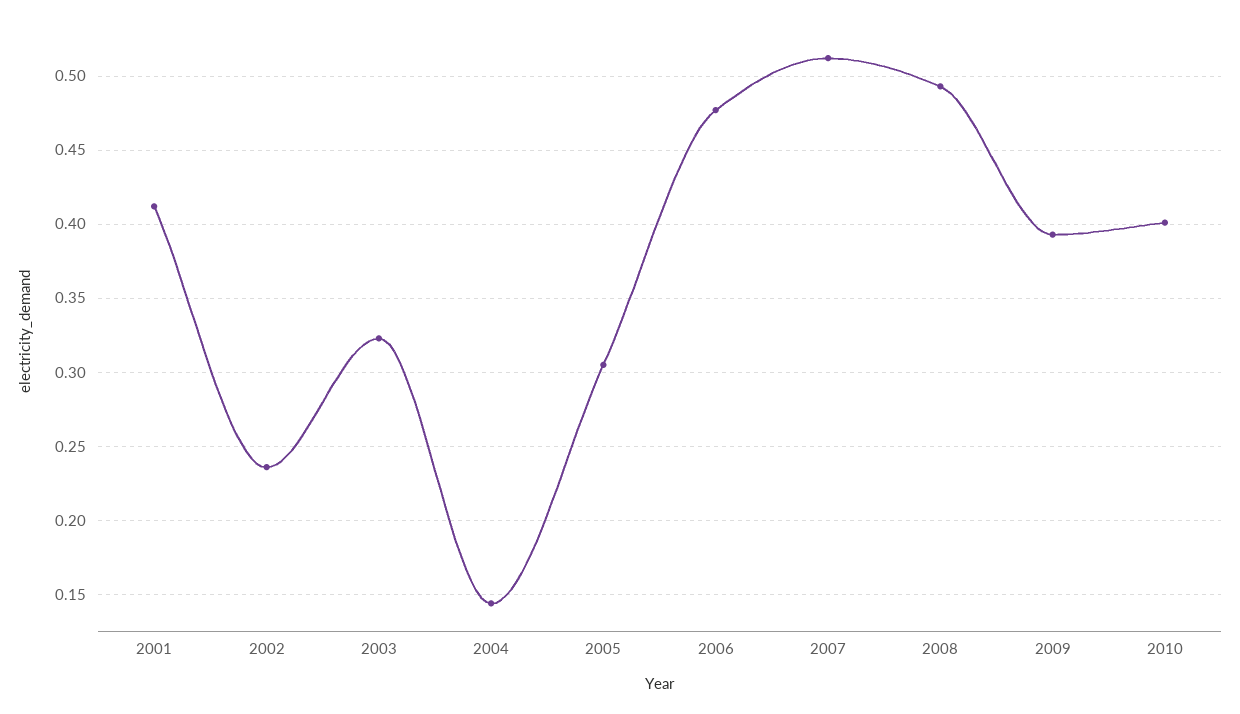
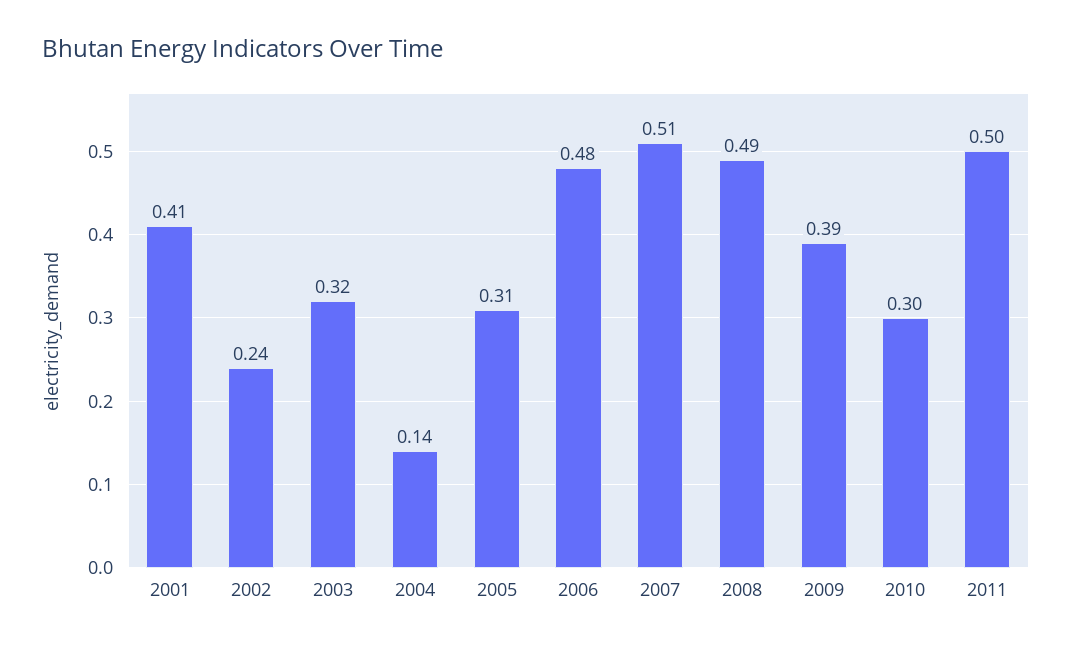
2010: 0.4 -> 0.3
2011: none -> 0.5

